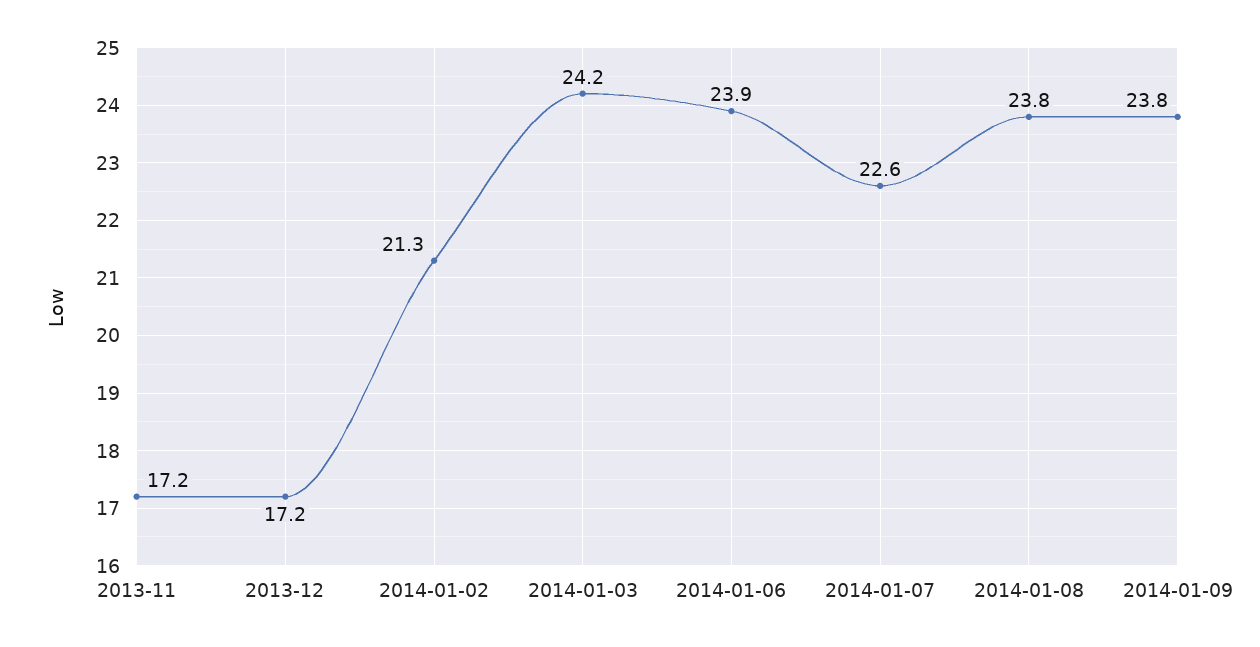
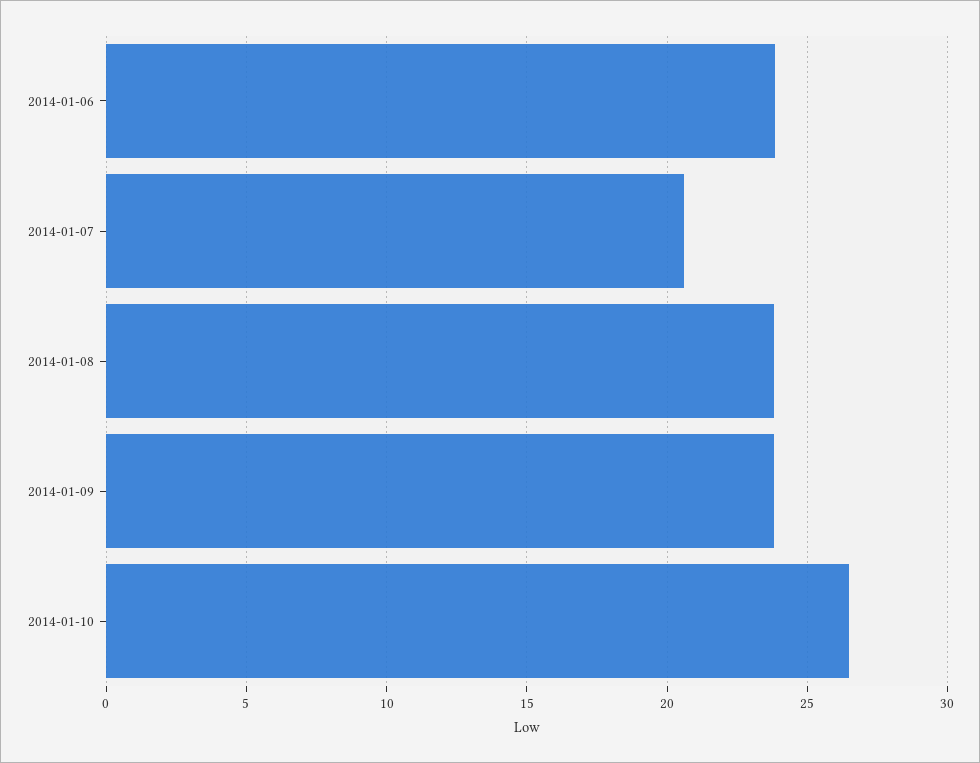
2013-11: 17.2 -> none
2013-12: 17.2 -> none
2014-01-02: 21.3 -> none
2014-01-03: 24.2 -> none
2014-01-07: 22.6 -> 20.5
2014-01-10: none -> 26.5

